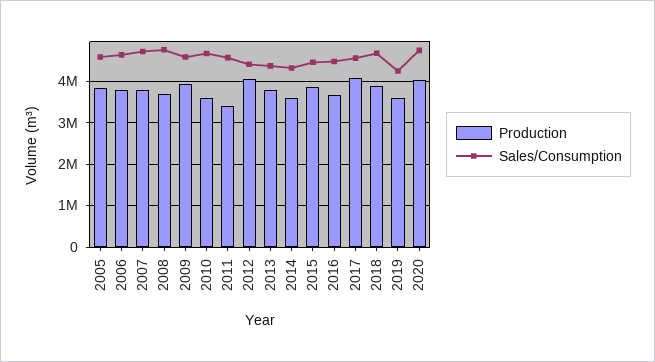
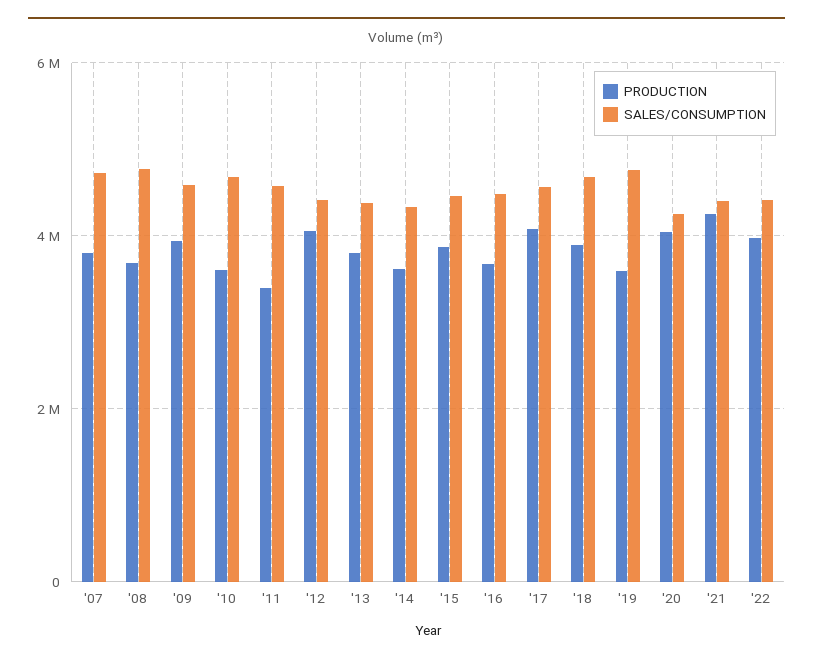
Production, 2005: 3800000 -> none
Sales/Consumption, 2005: 4600000 -> none
Production, 2006: 3800000 -> none
Sales/Consumption, 2006: 4600000 -> none
Sales/Consumption, 2019: 4200000 -> 4800000
Sales/Consumption, 2020: 4800000 -> 4200000
Production, '21: none -> 4200000
Sales/Consumption, '21: none -> 4400000
Production, '22: none -> 4000000
Sales/Consumption, '22: none -> 4400000

